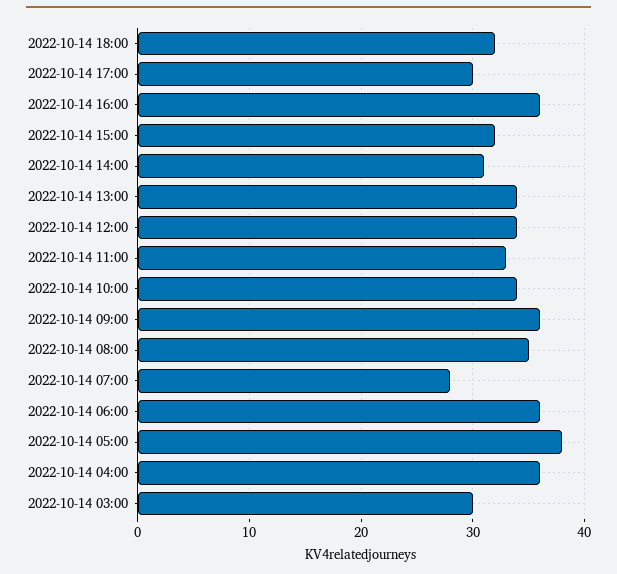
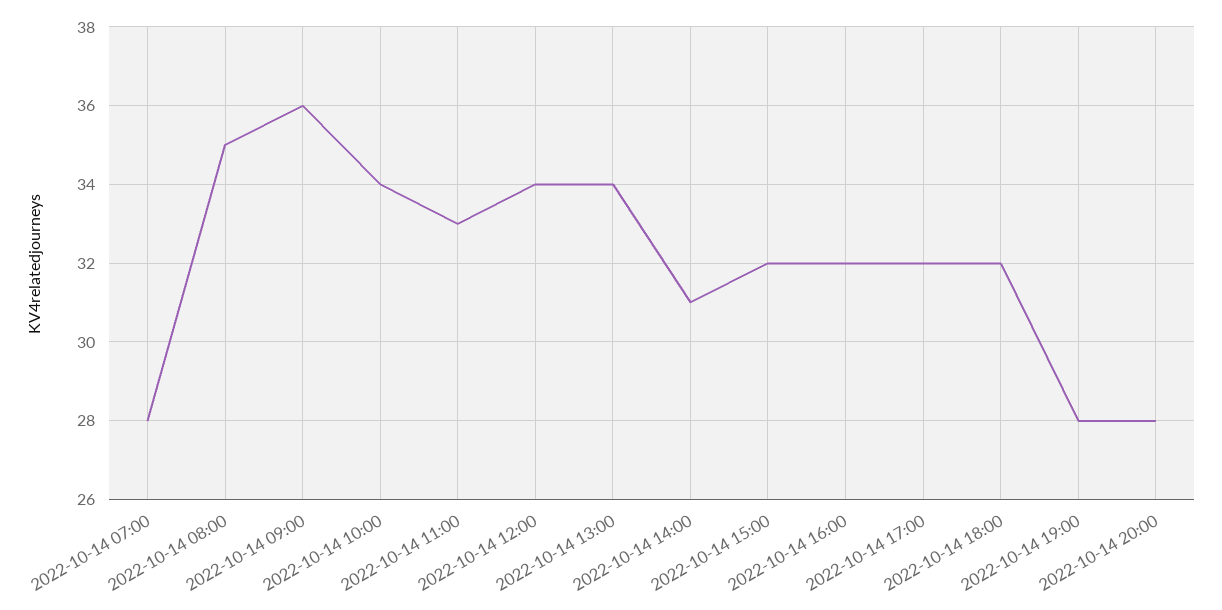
2022-10-14 17:00: 30 -> 32
2022-10-14 16:00: 36 -> 32
2022-10-14 06:00: 36 -> none
2022-10-14 05:00: 38 -> none
2022-10-14 04:00: 36 -> none
2022-10-14 03:00: 30 -> none
2022-10-14 19:00: none -> 28
2022-10-14 20:00: none -> 28

